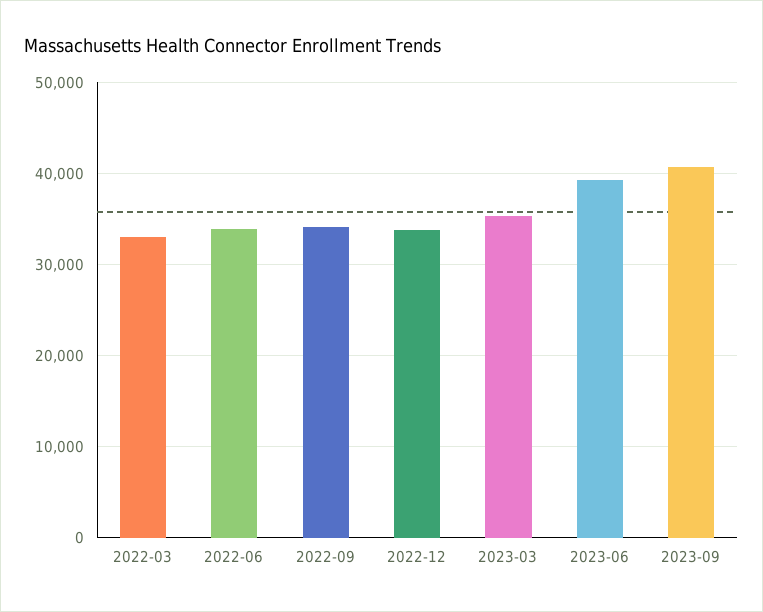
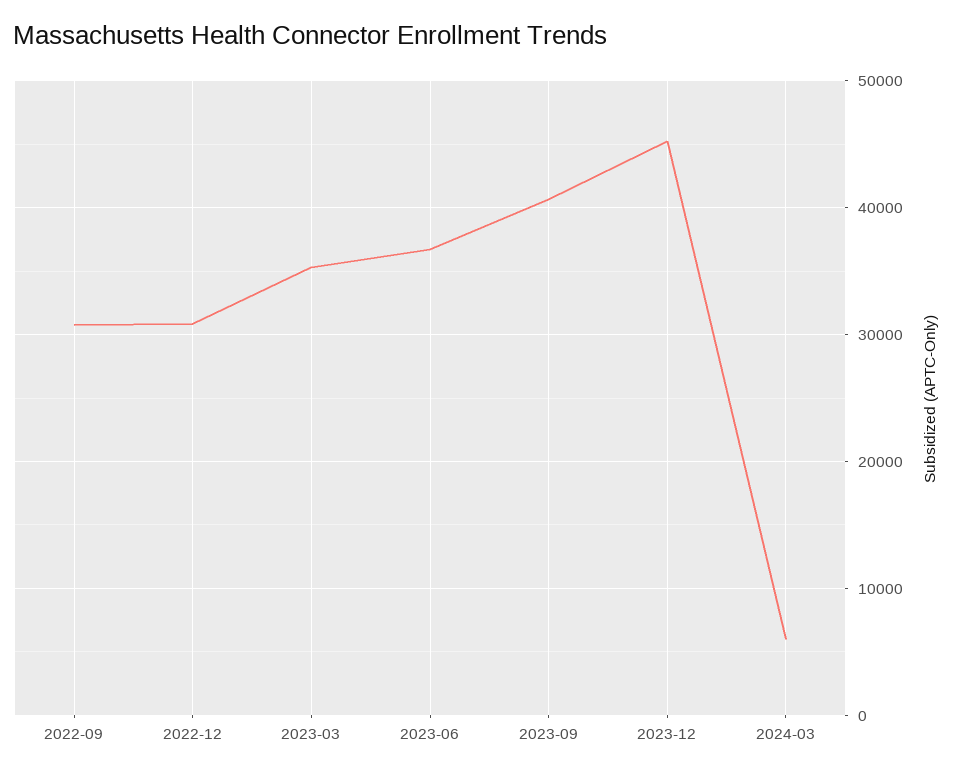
2022-03: 33000 -> none
2022-06: 34000 -> none
2022-09: 34000 -> 31000
2022-12: 34000 -> 31000
2023-06: 39000 -> 37000
2023-12: none -> 45000
2024-03: none -> 6000

